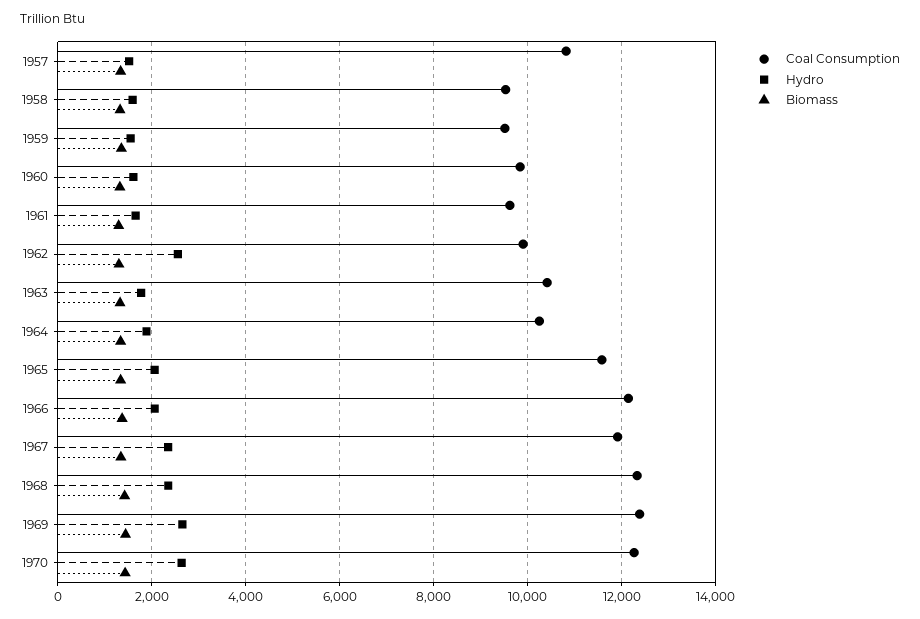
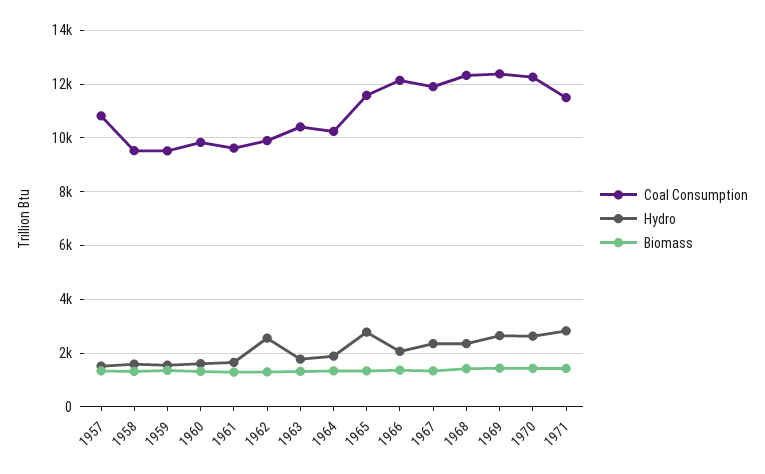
Hydro, 1965: 2000 -> 2750
Coal Consumption, 1971: none -> 11500
Hydro, 1971: none -> 2750
Biomass, 1971: none -> 1500

